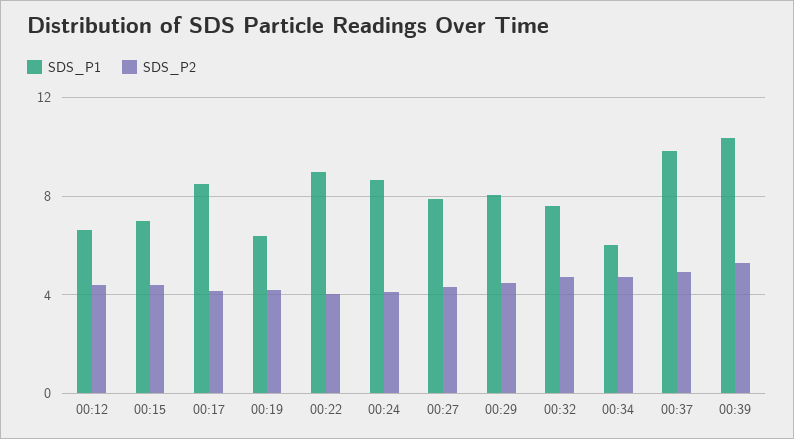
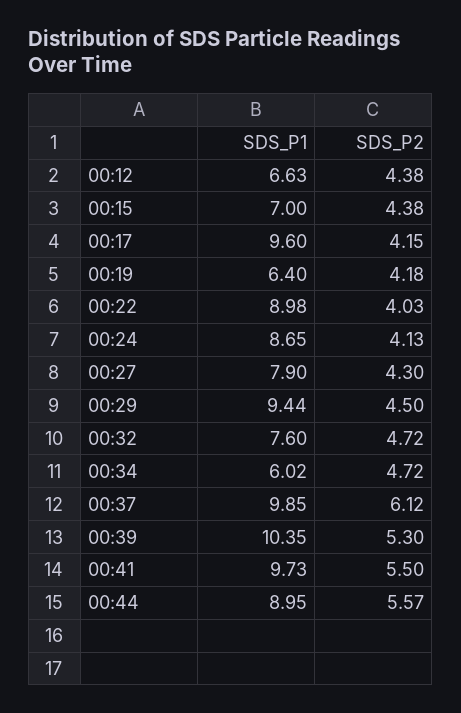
SDS_P1, 00:17: 8.5 -> 9.6
SDS_P1, 00:29: 8 -> 9.44
SDS_P2, 00:37: 5 -> 6.12
SDS_P1, 00:41: none -> 9.73
SDS_P2, 00:41: none -> 5.5
SDS_P1, 00:44: none -> 8.95
SDS_P2, 00:44: none -> 5.57

